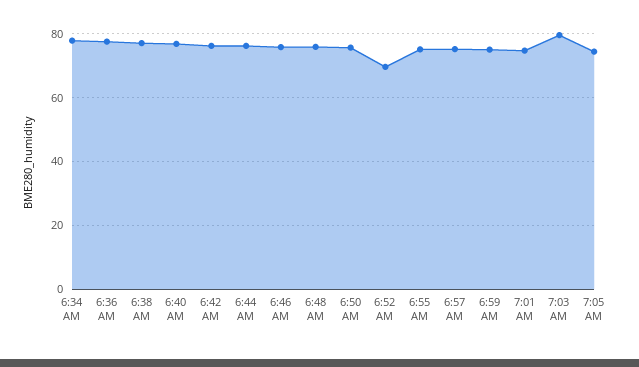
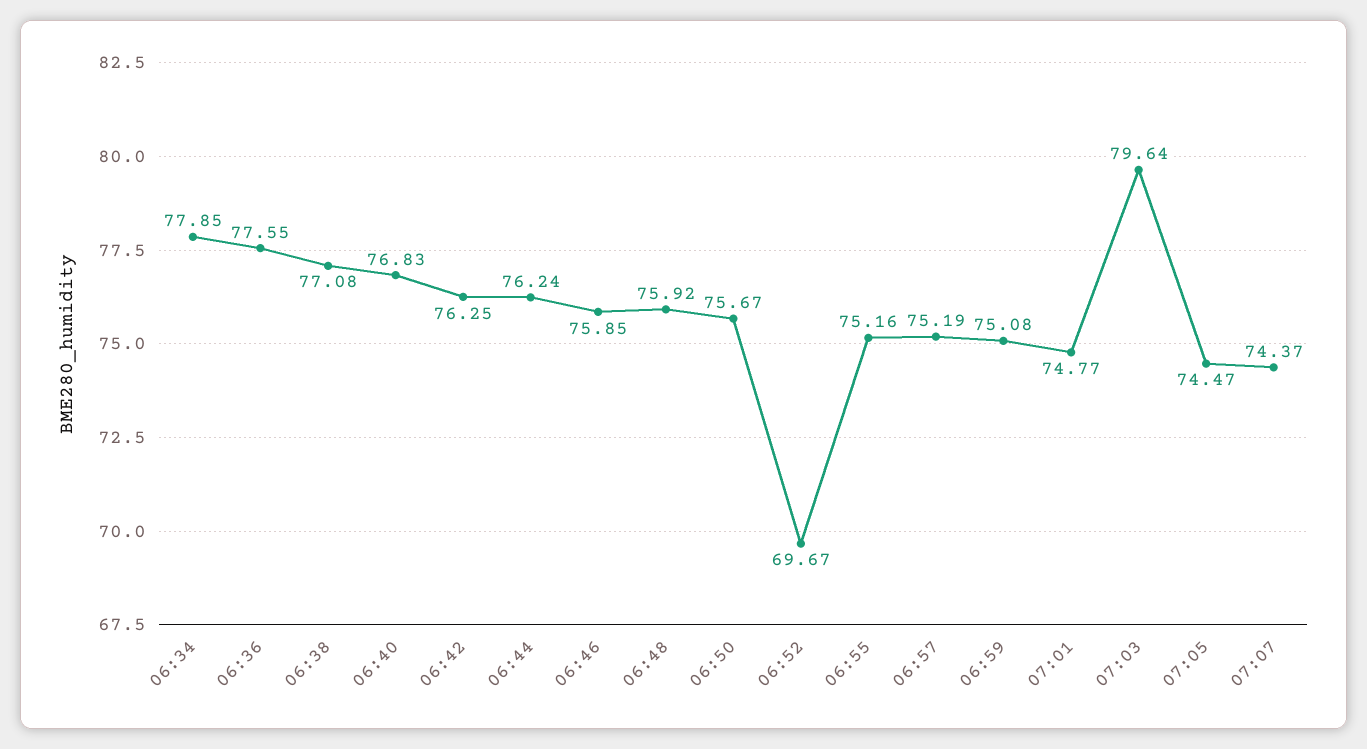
07:07: none -> 74.37

